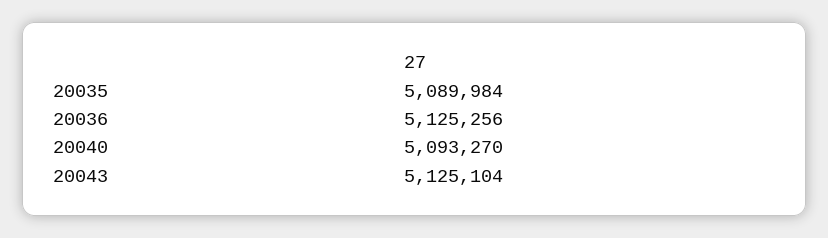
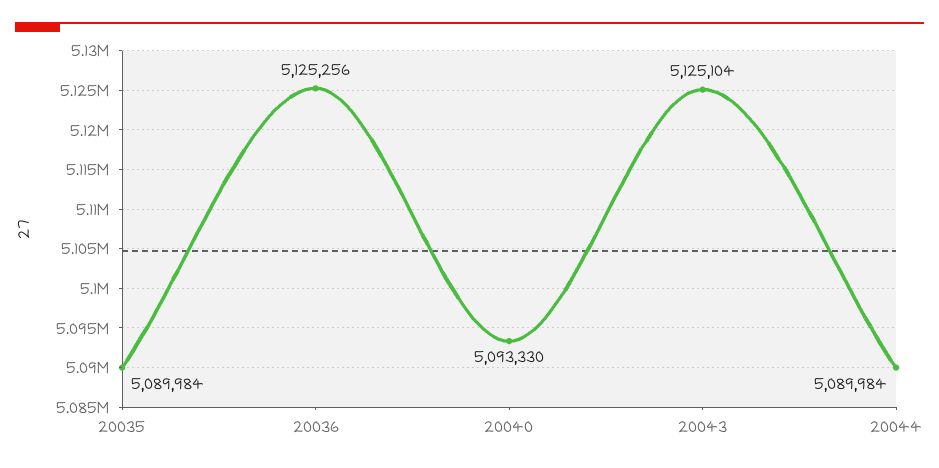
20040: 5093270 -> 5093330
20044: none -> 5089984

